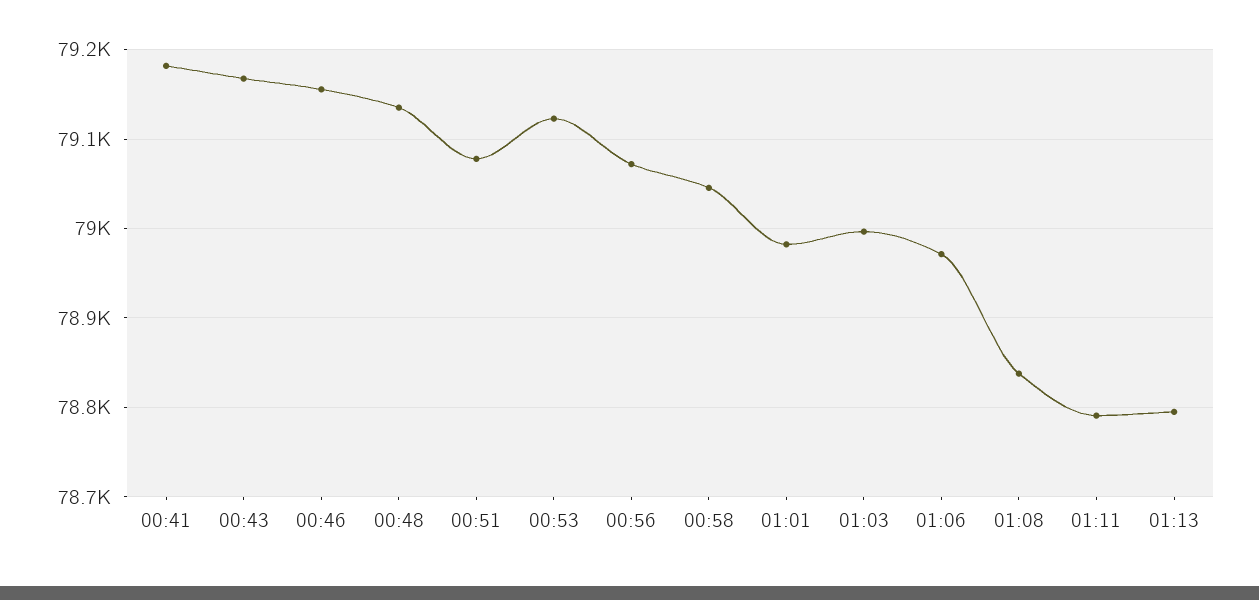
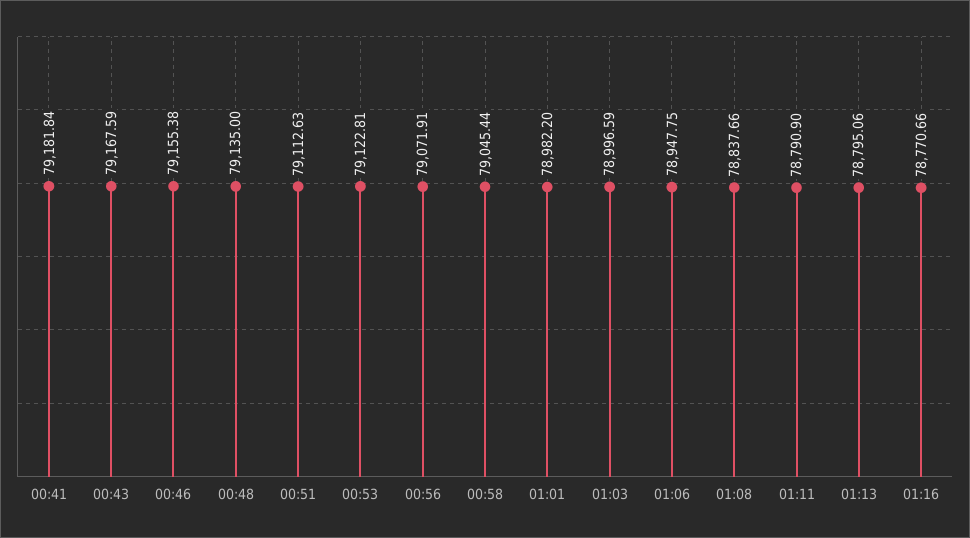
00:51: 79080 -> 79112.63
01:06: 78970 -> 78947.75
01:16: none -> 78770.66

